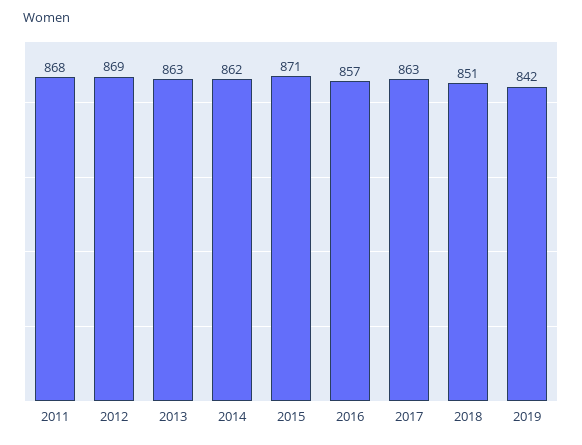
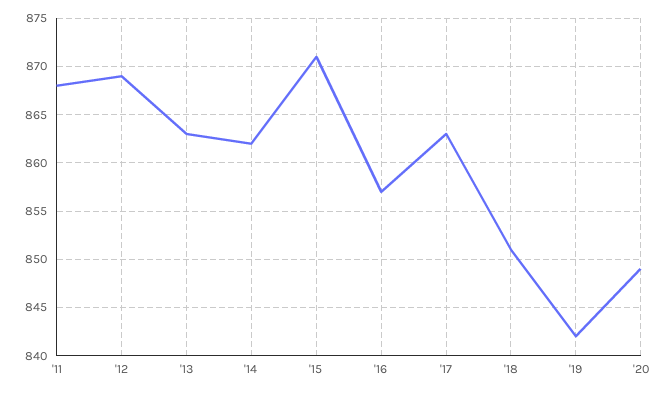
'20: none -> 849

